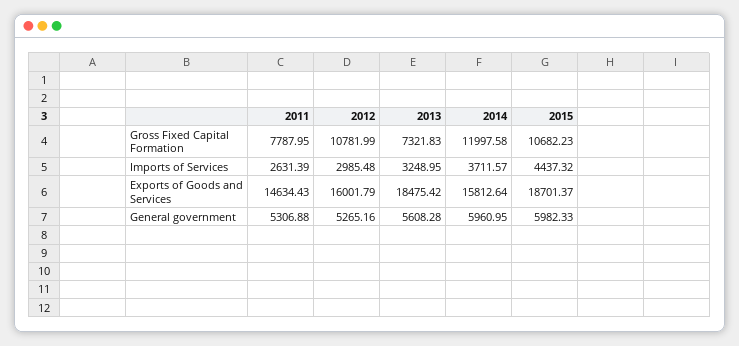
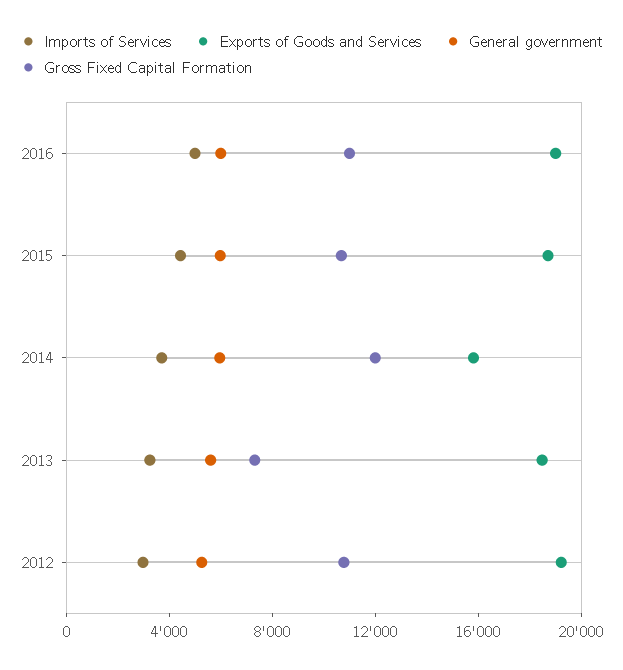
Gross Fixed Capital Formation, 2011: 7787.95 -> none
Imports of Services, 2011: 2631.39 -> none
Exports of Goods and Services, 2011: 14634.43 -> none
Exports of Goods and Services, 2012: 16001.79 -> 19000
General government, 2011: 5306.88 -> none
Imports of Services, 2016: none -> 5000
Exports of Goods and Services, 2016: none -> 19000
General government, 2016: none -> 6000
Gross Fixed Capital Formation, 2016: none -> 11000

